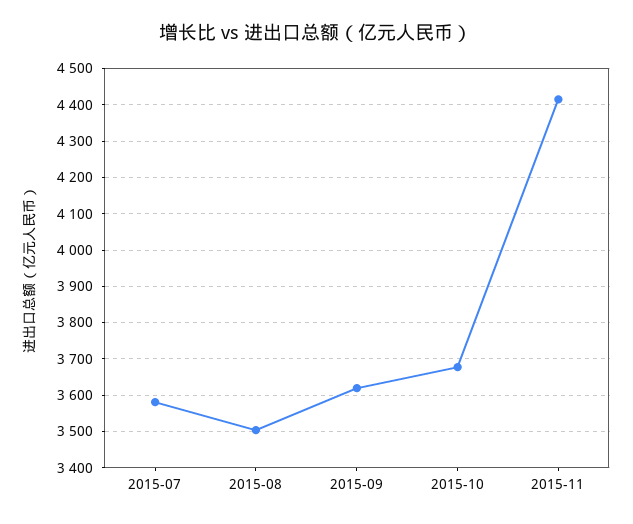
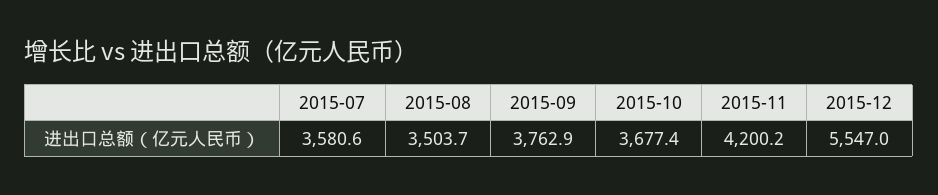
2015-09: 3620 -> 3762.9
2015-11: 4420 -> 4200.2
2015-12: none -> 5547

